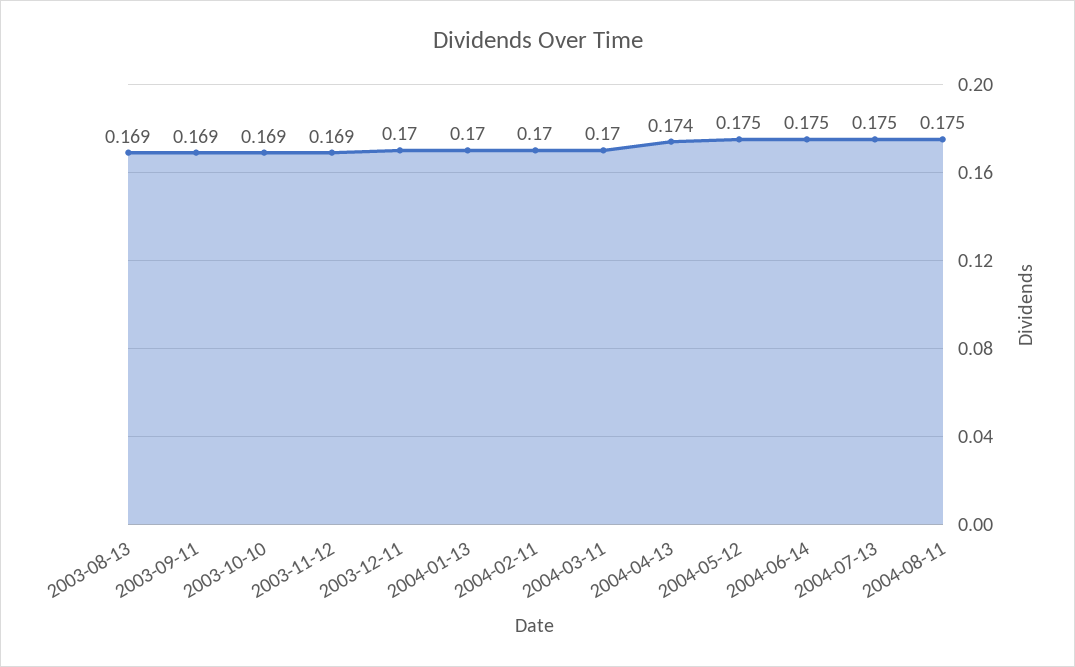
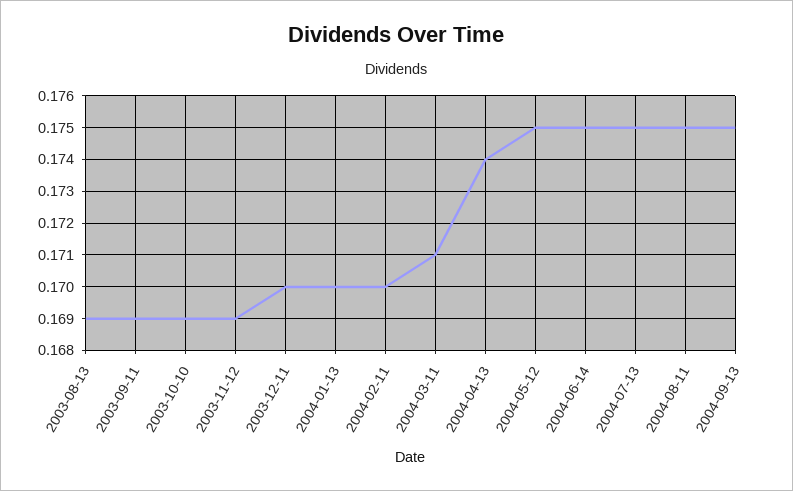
2004-03-11: 0.17 -> 0.171
2004-09-13: none -> 0.175

